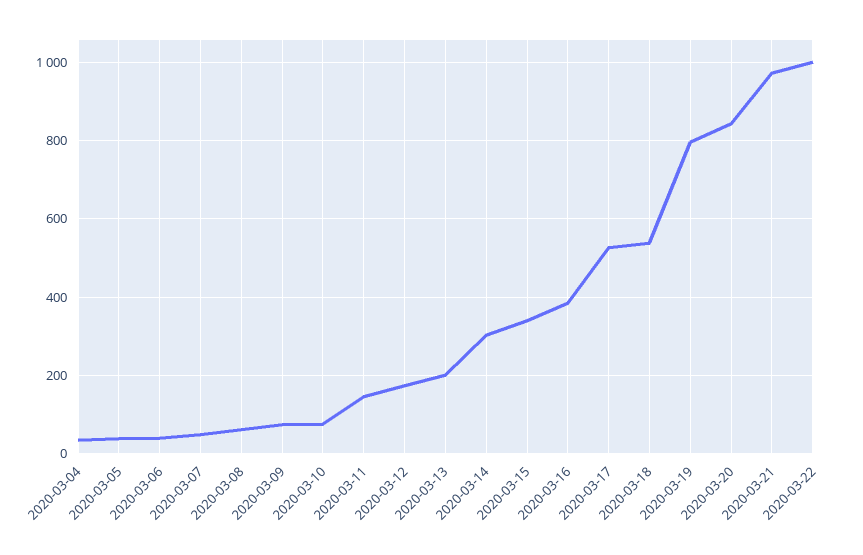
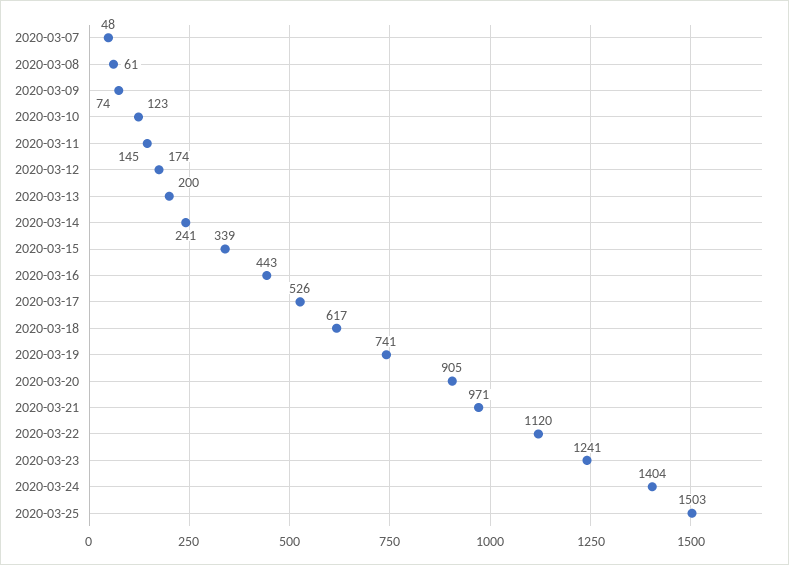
2020-03-04: 40 -> none
2020-03-05: 40 -> none
2020-03-06: 40 -> none
2020-03-10: 80 -> 123
2020-03-14: 300 -> 241
2020-03-16: 380 -> 443
2020-03-18: 540 -> 617
2020-03-19: 800 -> 741
2020-03-20: 840 -> 905
2020-03-22: 1000 -> 1120
2020-03-23: none -> 1241
2020-03-24: none -> 1404
2020-03-25: none -> 1503

